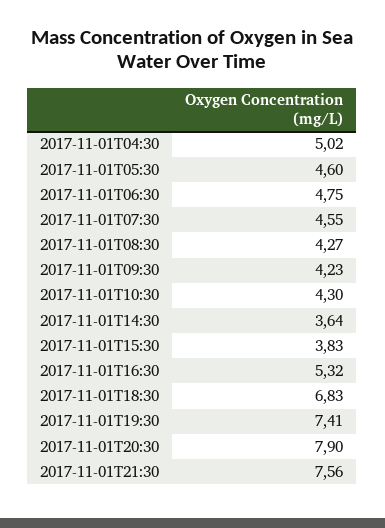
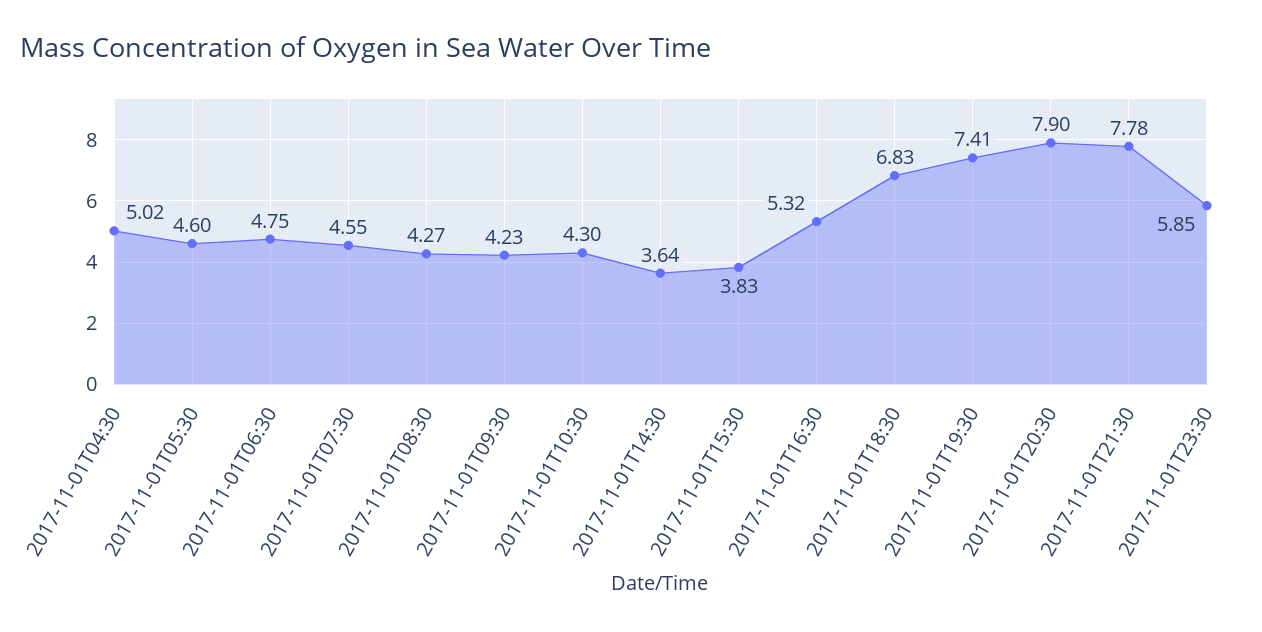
2017-11-01T21:30: 7.56 -> 7.78
2017-11-01T23:30: none -> 5.85

